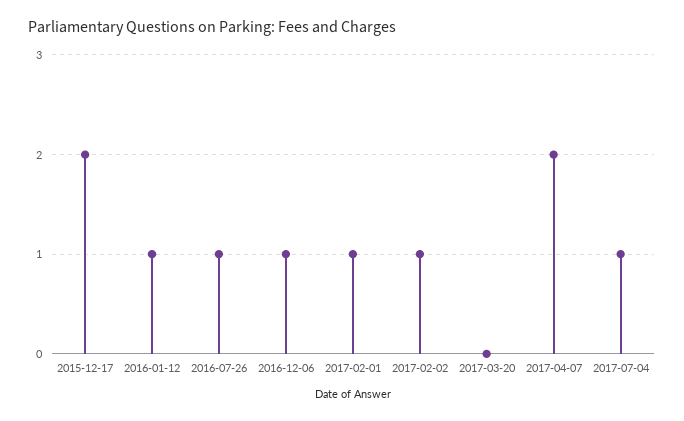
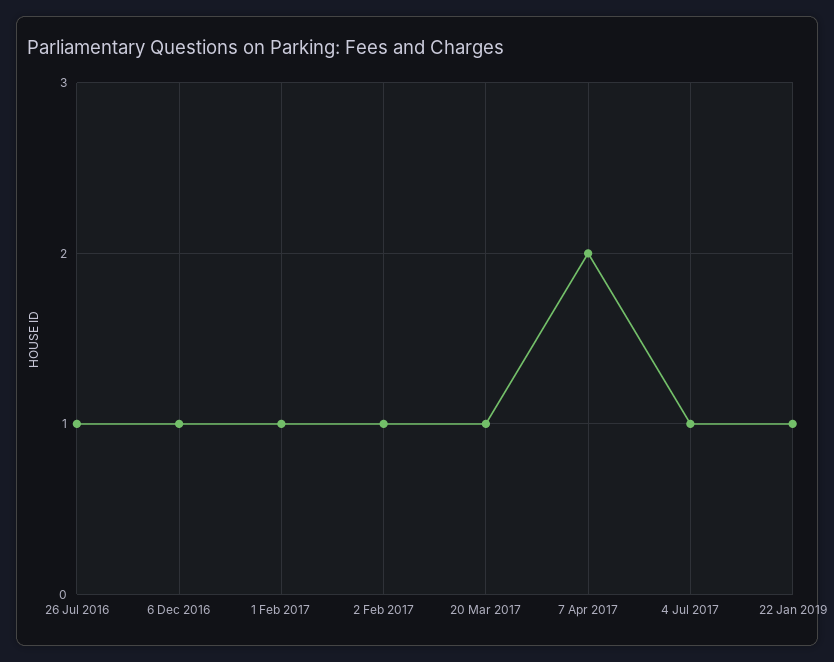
2015-12-17: 2 -> none
2016-01-12: 1 -> none
2017-03-20: 0 -> 1
22 Jan 2019: none -> 1

